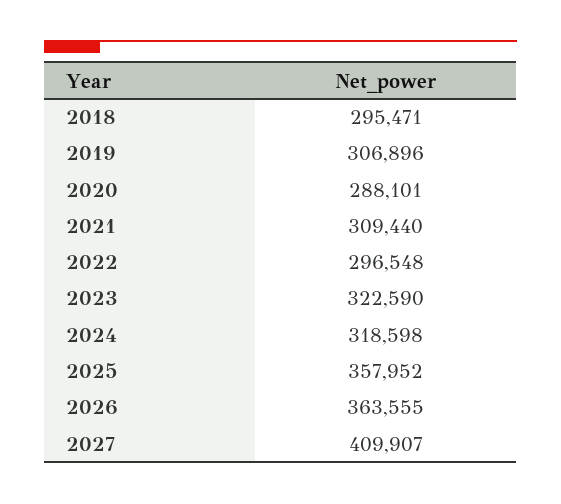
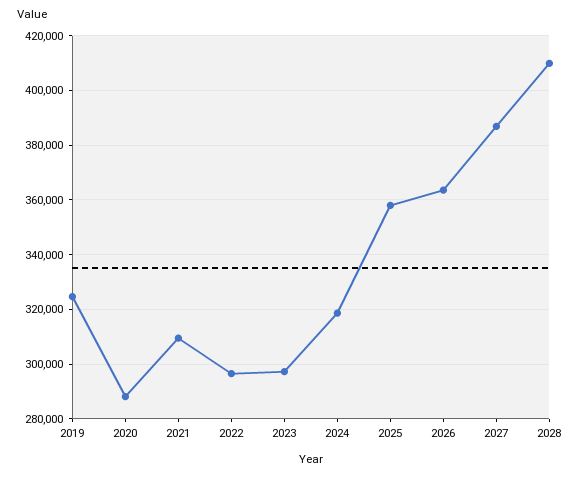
2018: 295471 -> none
2019: 306896 -> 325000
2023: 322590 -> 297500
2027: 409907 -> 387500
2028: none -> 410000

